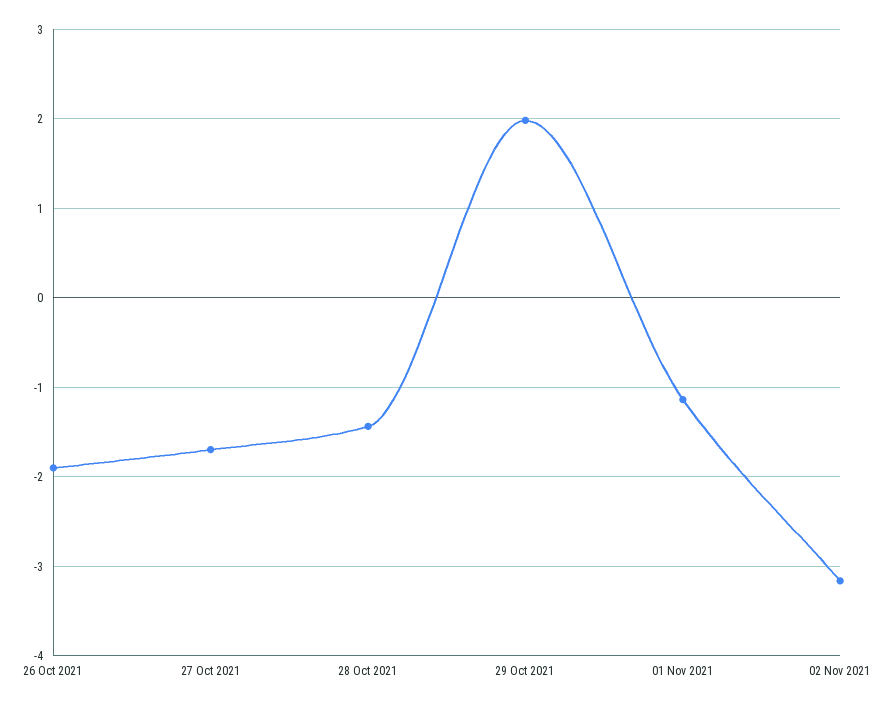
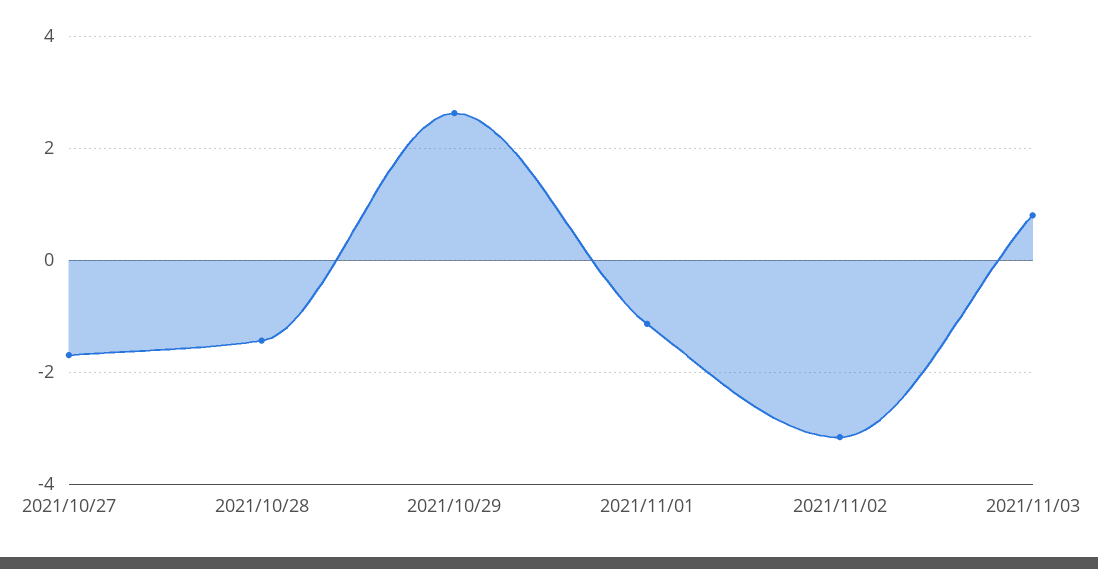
26 Oct 2021: -1.9 -> none
29 Oct 2021: 2 -> 2.6
2021/11/03: none -> 0.8

